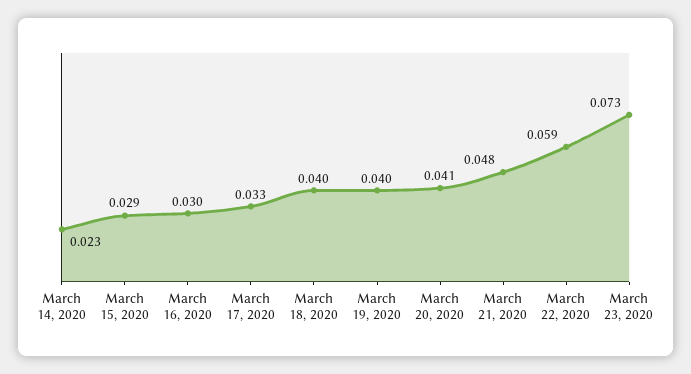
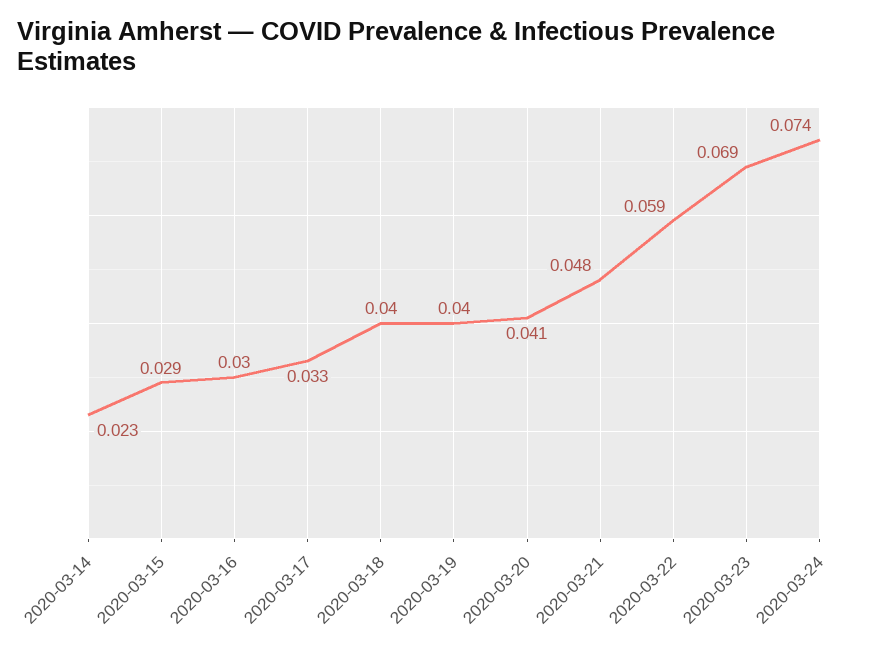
March 23, 2020: 0.073 -> 0.069
2020-03-24: none -> 0.074

